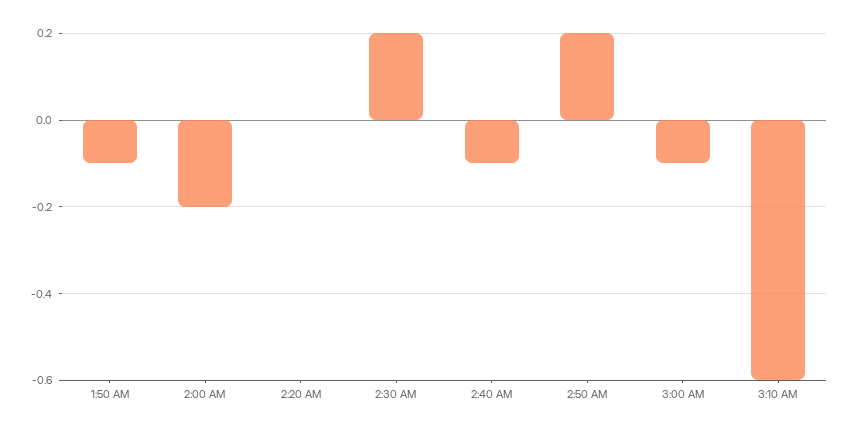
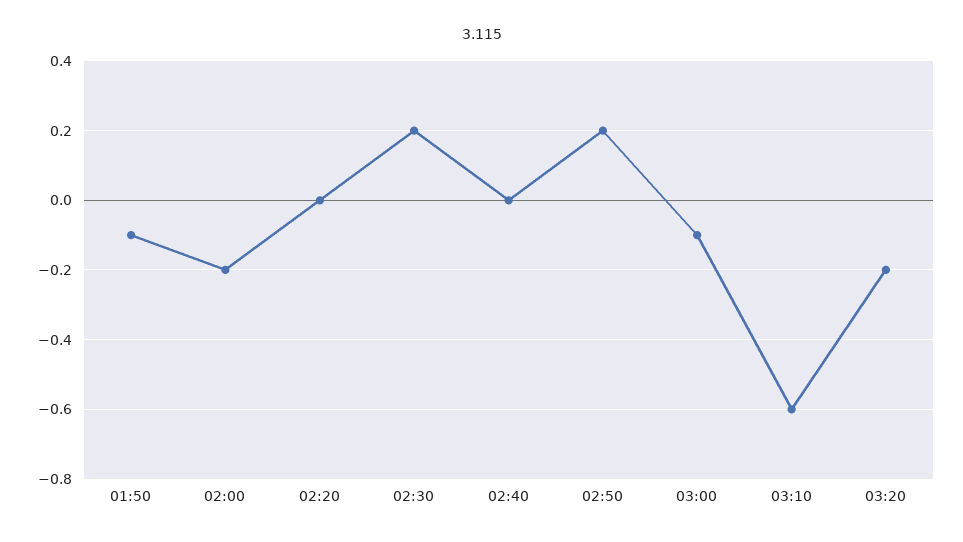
2:40 AM: -0.1 -> 0
03:20: none -> -0.2

